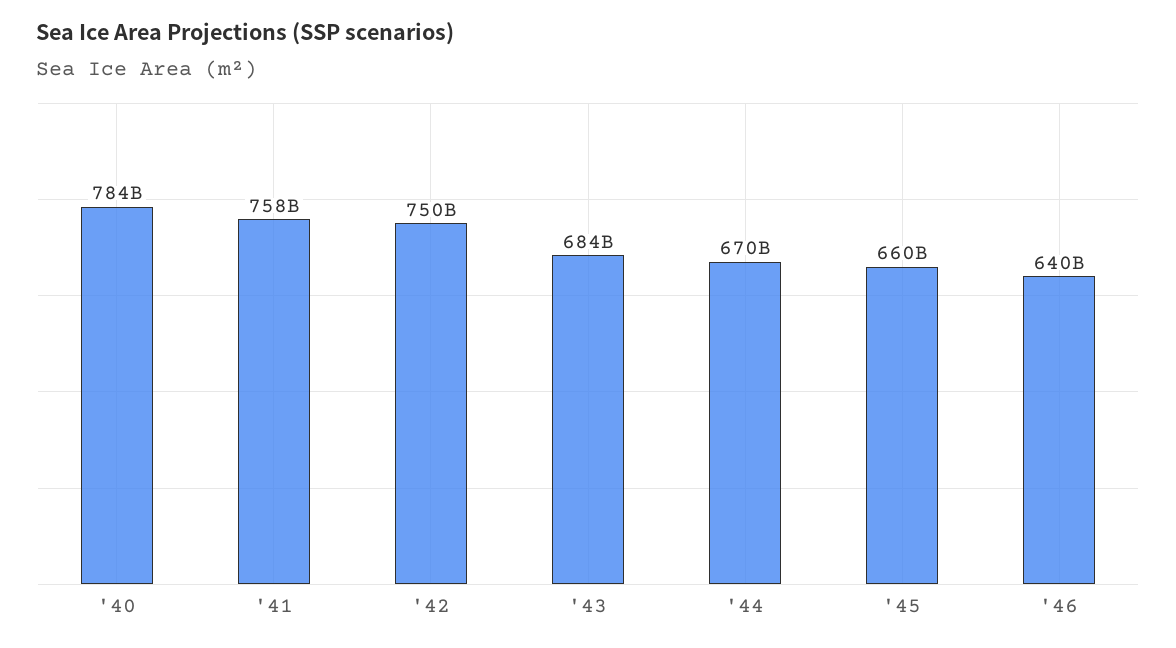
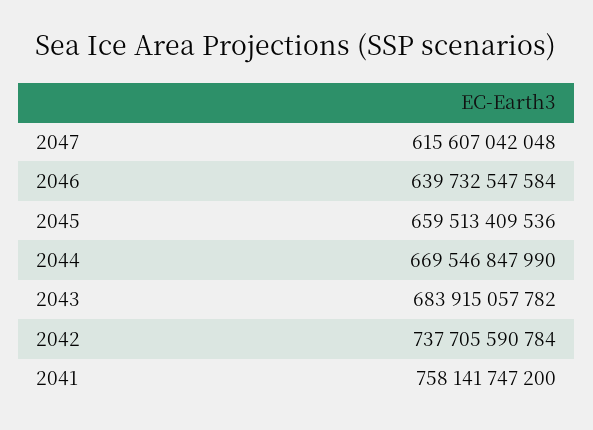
'40: 784000000000 -> none
'42: 750000000000 -> 737705590784
2047: none -> 615607042048

